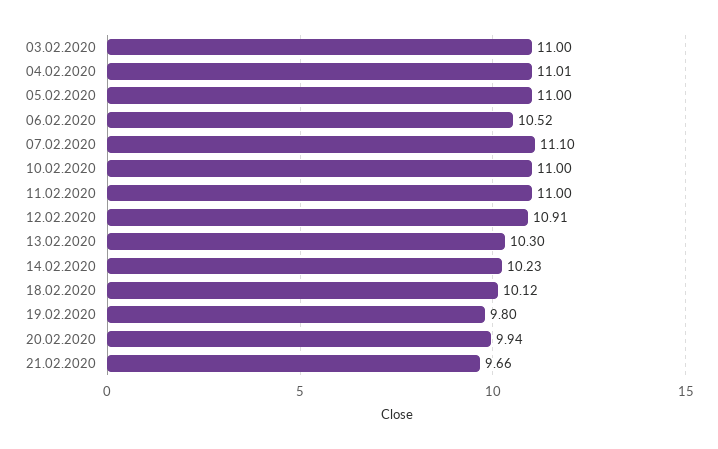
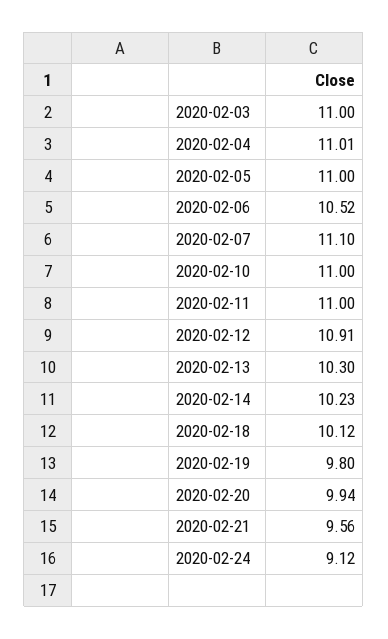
21.02.2020: 9.66 -> 9.56
2020-02-24: none -> 9.12

